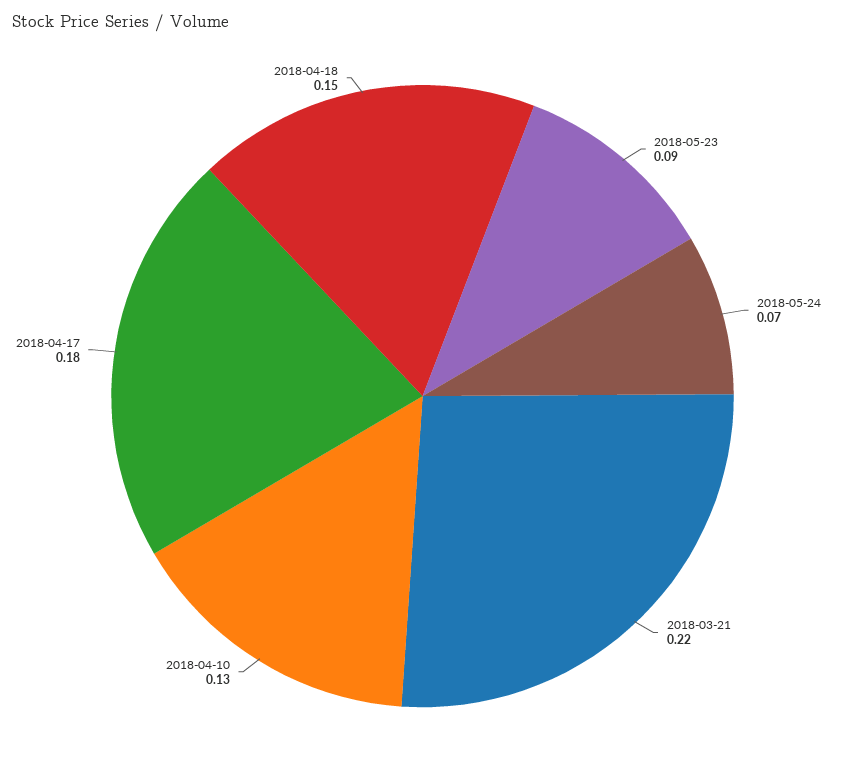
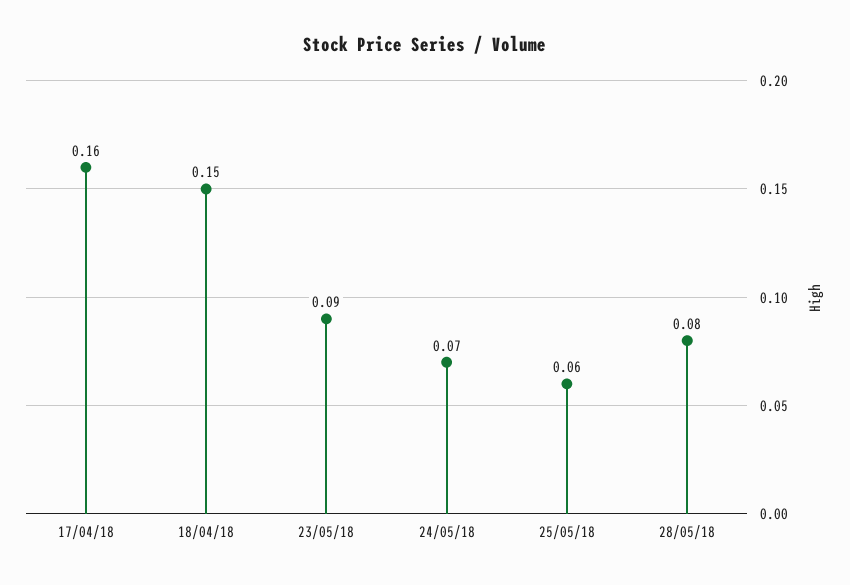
2018-03-21: 0.22 -> none
2018-04-10: 0.13 -> none
2018-04-17: 0.18 -> 0.16
25/05/18: none -> 0.06
28/05/18: none -> 0.08

